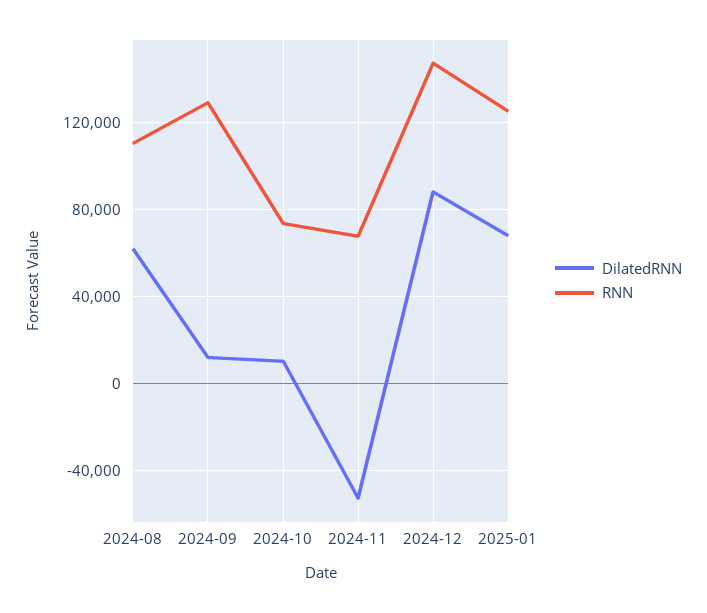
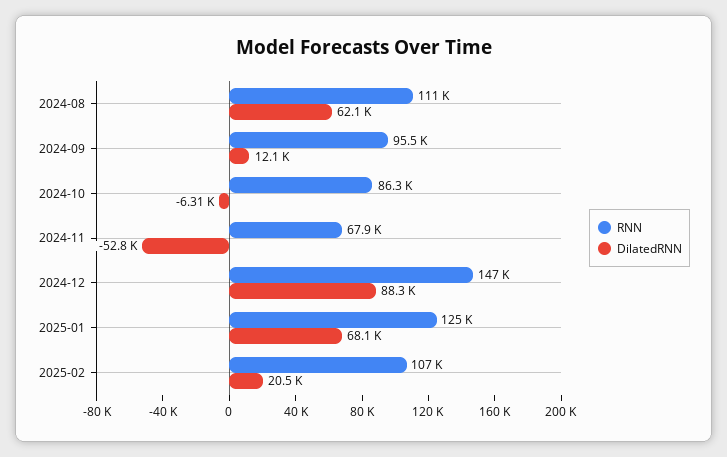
RNN, 2024-09: 130000 -> 95500
DilatedRNN, 2024-10: 10000 -> -6310
RNN, 2024-10: 75000 -> 86300
RNN, 2025-02: none -> 107000
DilatedRNN, 2025-02: none -> 20500

